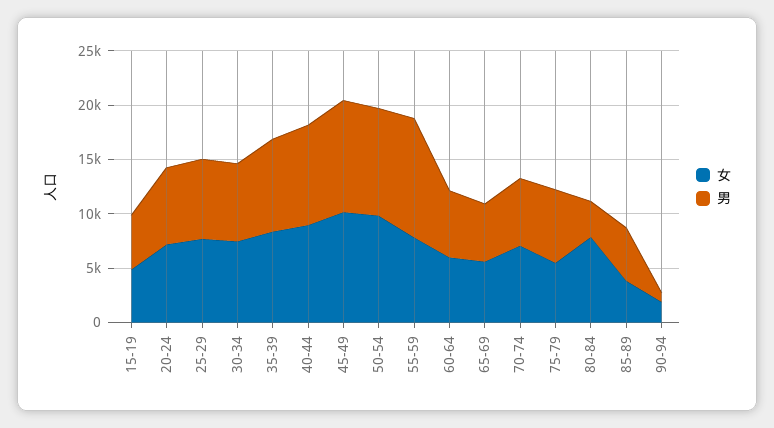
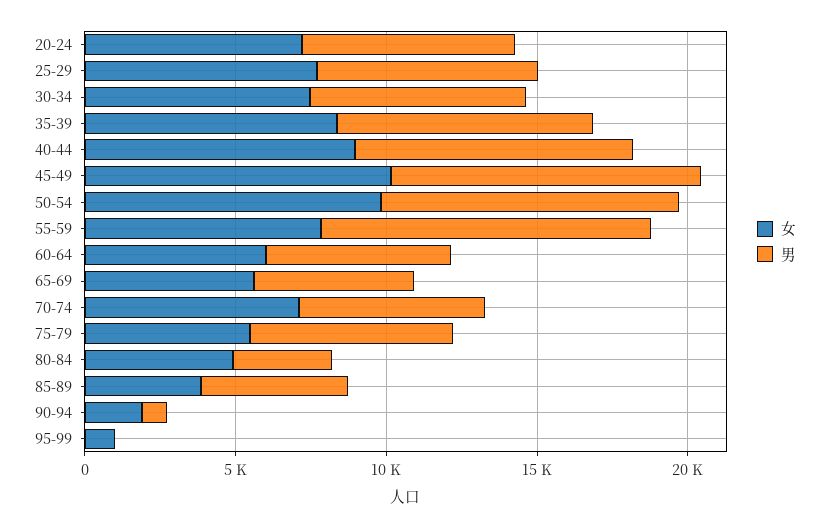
女, 15-19: 5000 -> none
男, 15-19: 5000 -> none
女, 80-84: 8000 -> 5000
女, 95-99: none -> 1000
男, 95-99: none -> 0

